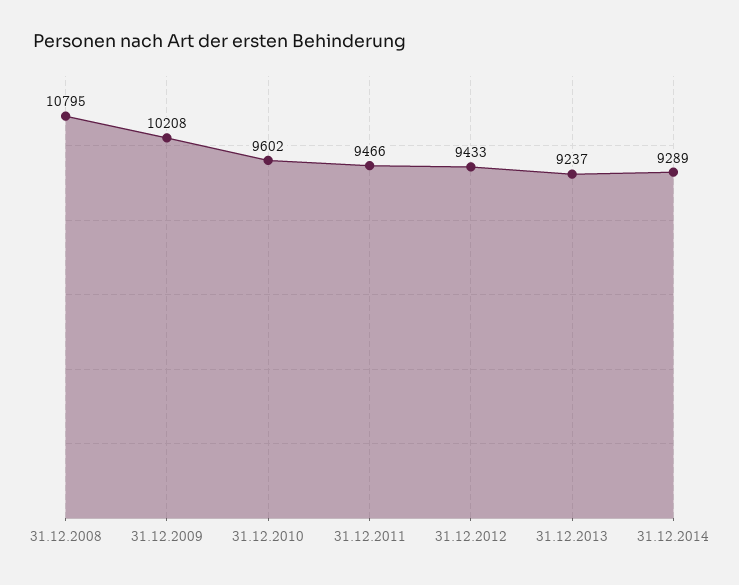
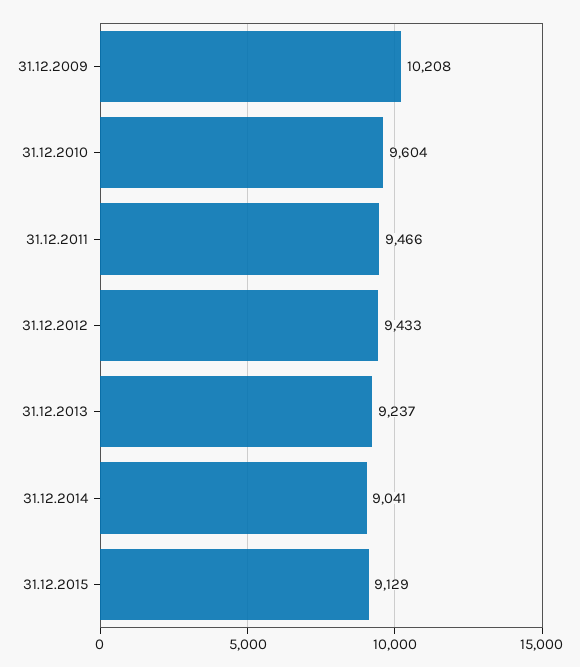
31.12.2008: 10795 -> none
31.12.2010: 9602 -> 9604
31.12.2014: 9289 -> 9041
31.12.2015: none -> 9129

